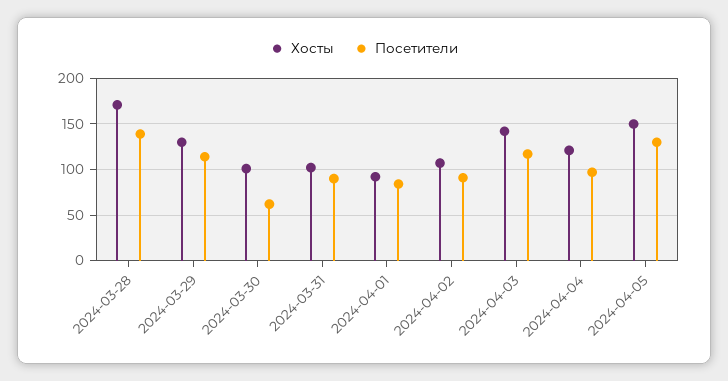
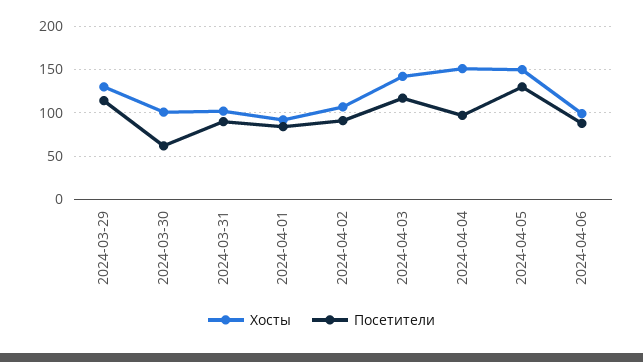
Хосты, 2024-03-28: 170 -> none
Посетители, 2024-03-28: 140 -> none
Хосты, 2024-04-04: 120 -> 150
Хосты, 2024-04-06: none -> 100
Посетители, 2024-04-06: none -> 90

